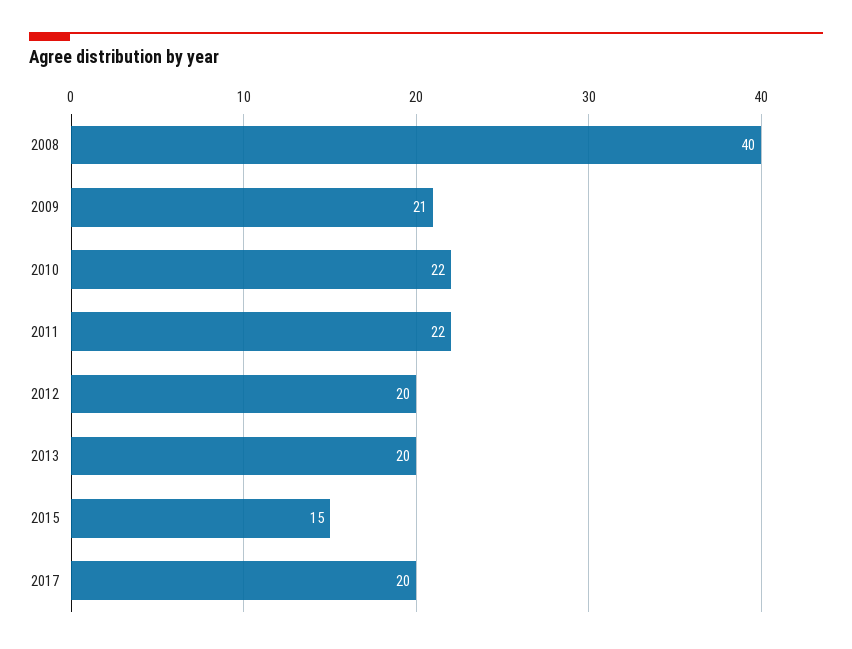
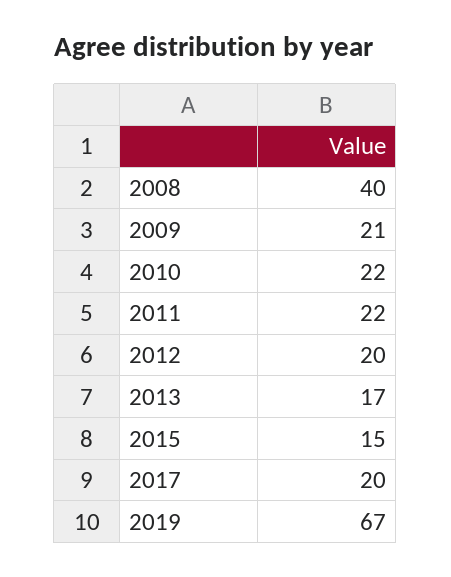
2013: 20 -> 17
2019: none -> 67

